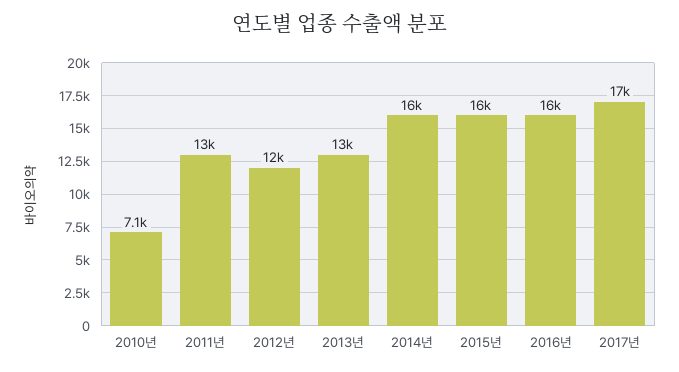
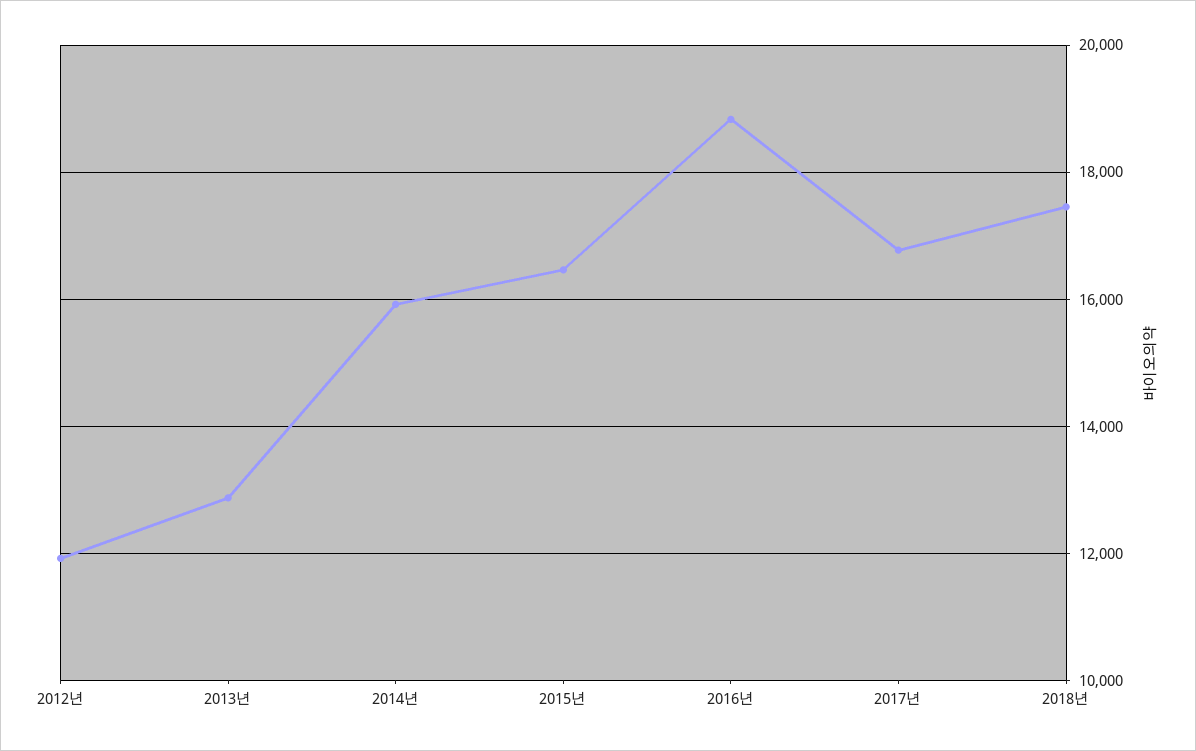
2010년: 7100 -> none
2011년: 13000 -> none
2016년: 16000 -> 18800
2018년: none -> 17400

